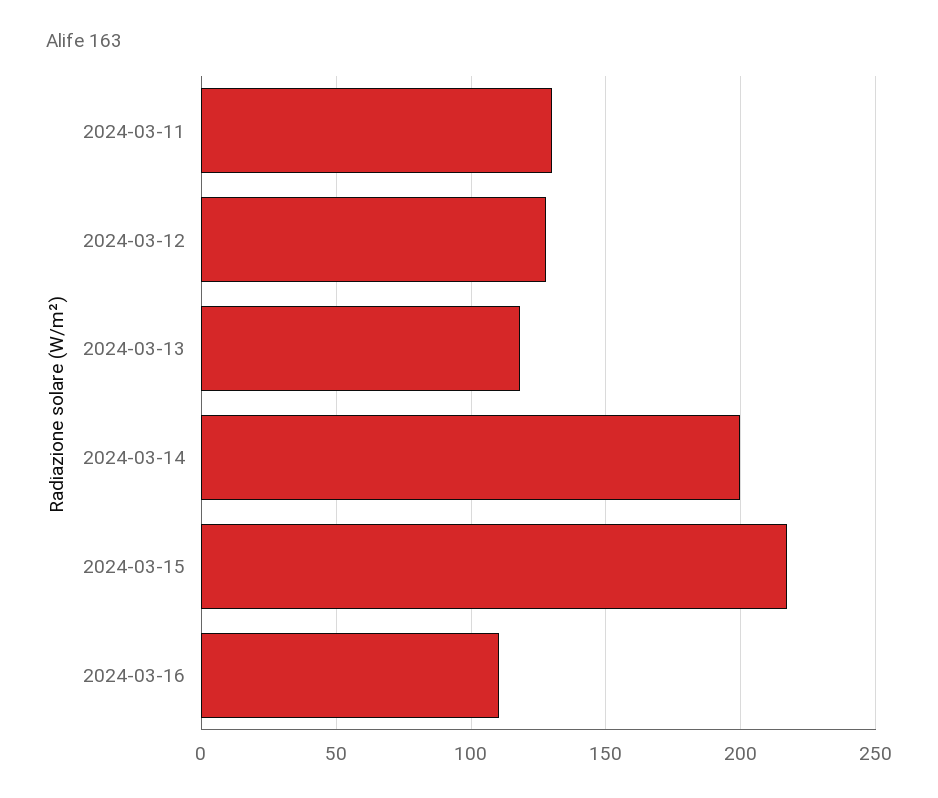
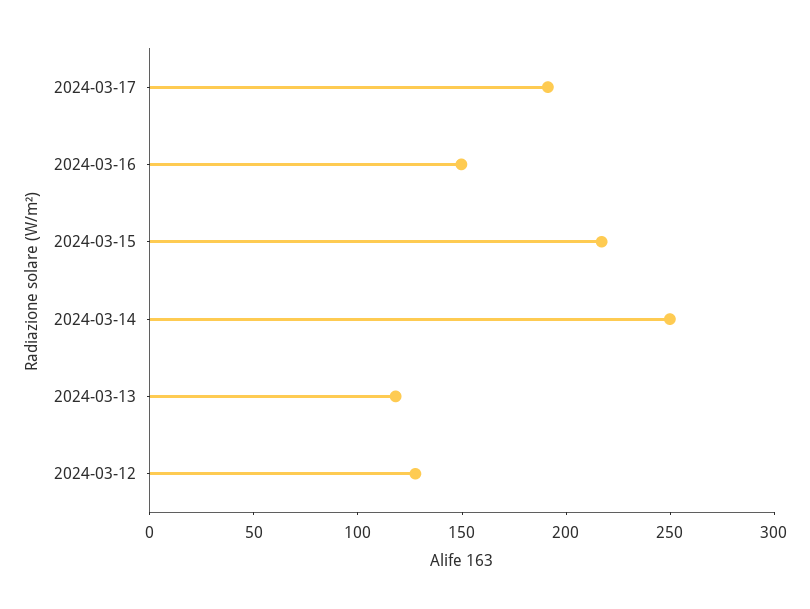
2024-03-11: 130 -> none
2024-03-14: 200 -> 250
2024-03-16: 110 -> 150
2024-03-17: none -> 190

